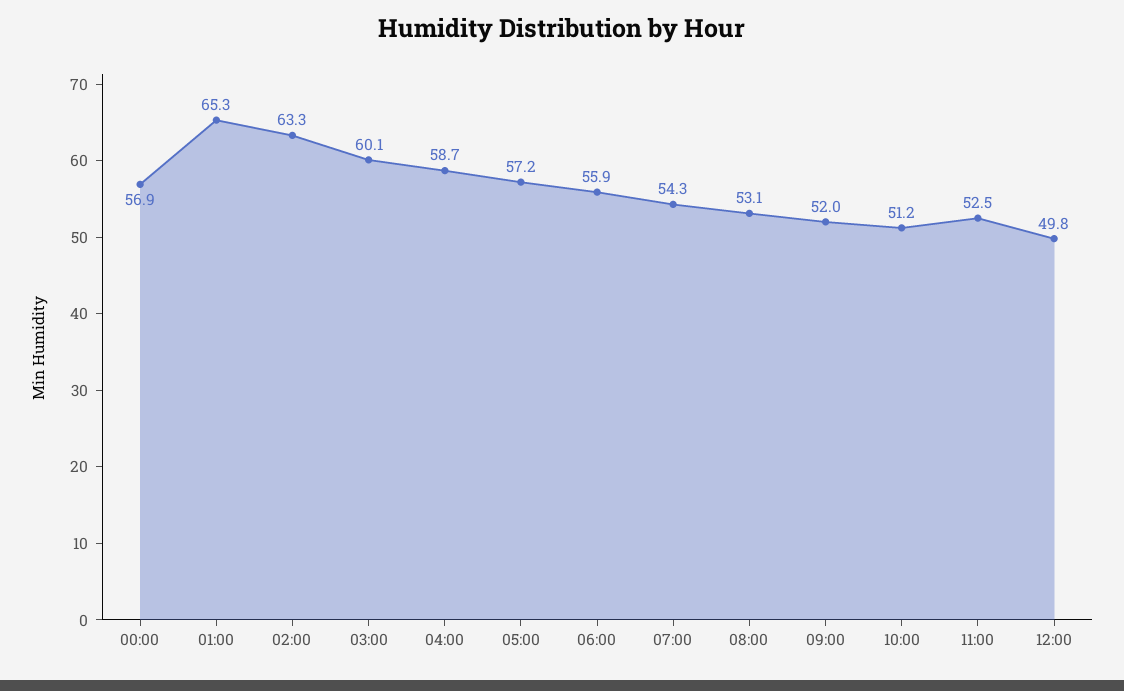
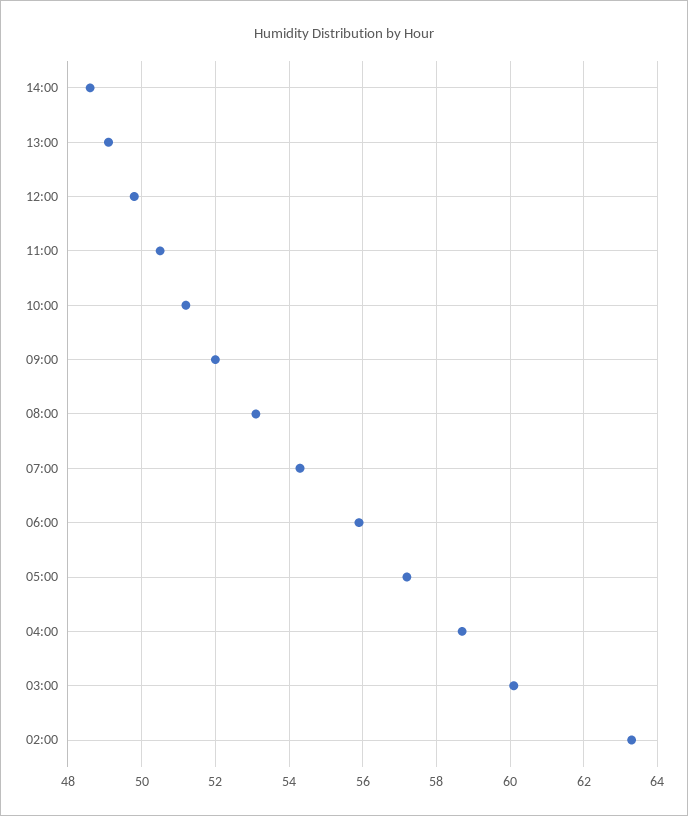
00:00: 56.9 -> none
01:00: 65.3 -> none
11:00: 52.5 -> 50.5
14:00: none -> 48.5
13:00: none -> 49

